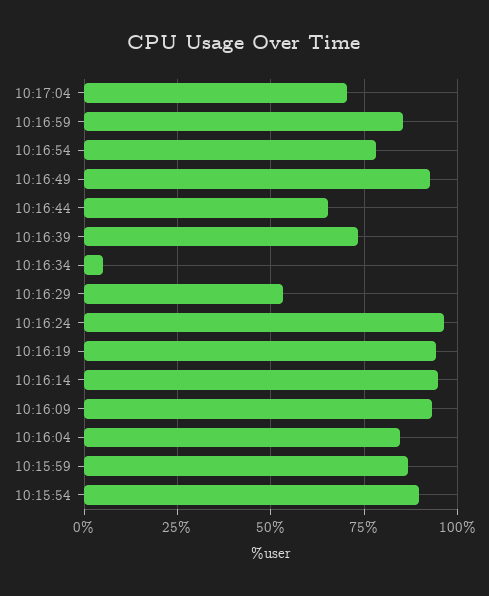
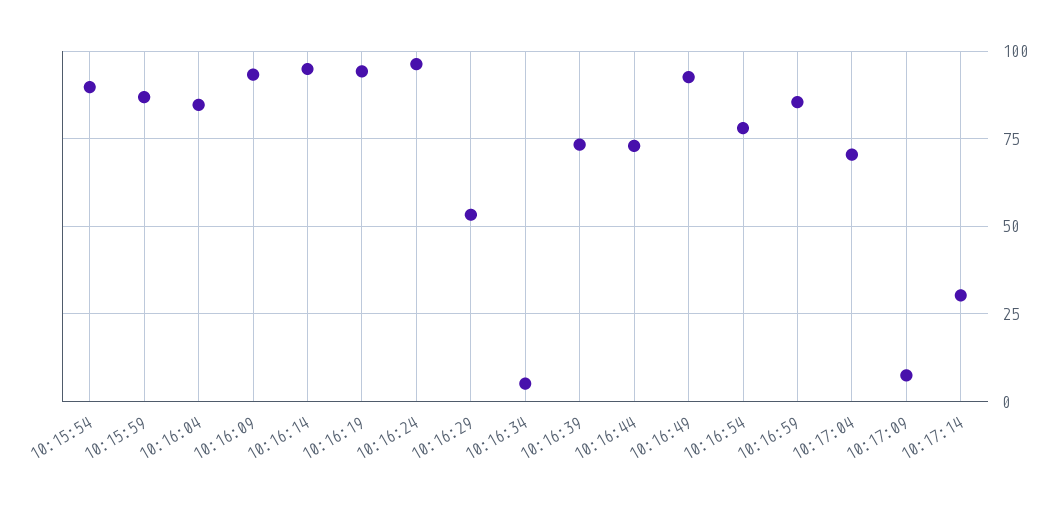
10:16:44: 65 -> 72.5
10:17:09: none -> 7.5
10:17:14: none -> 30

